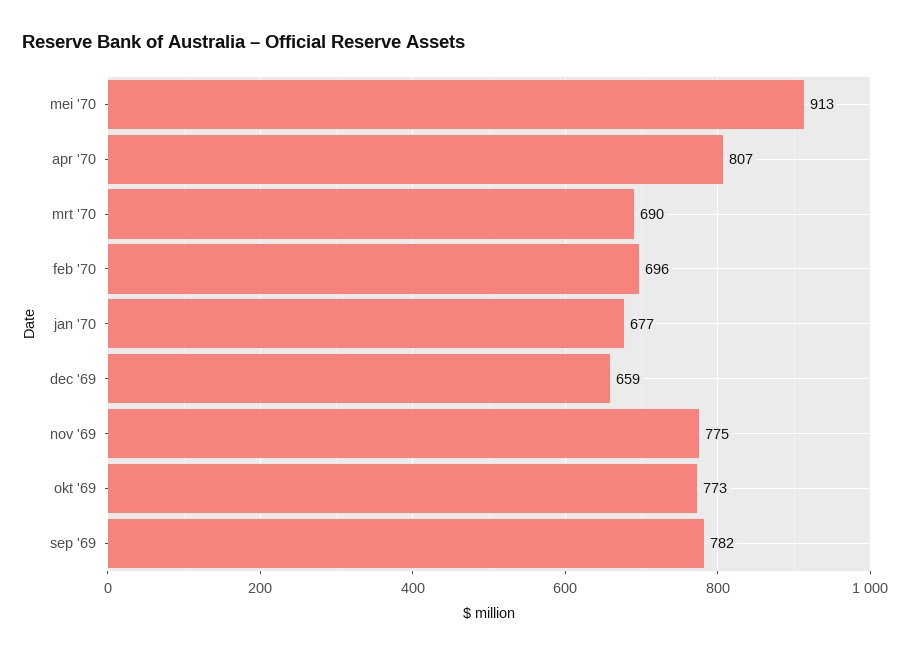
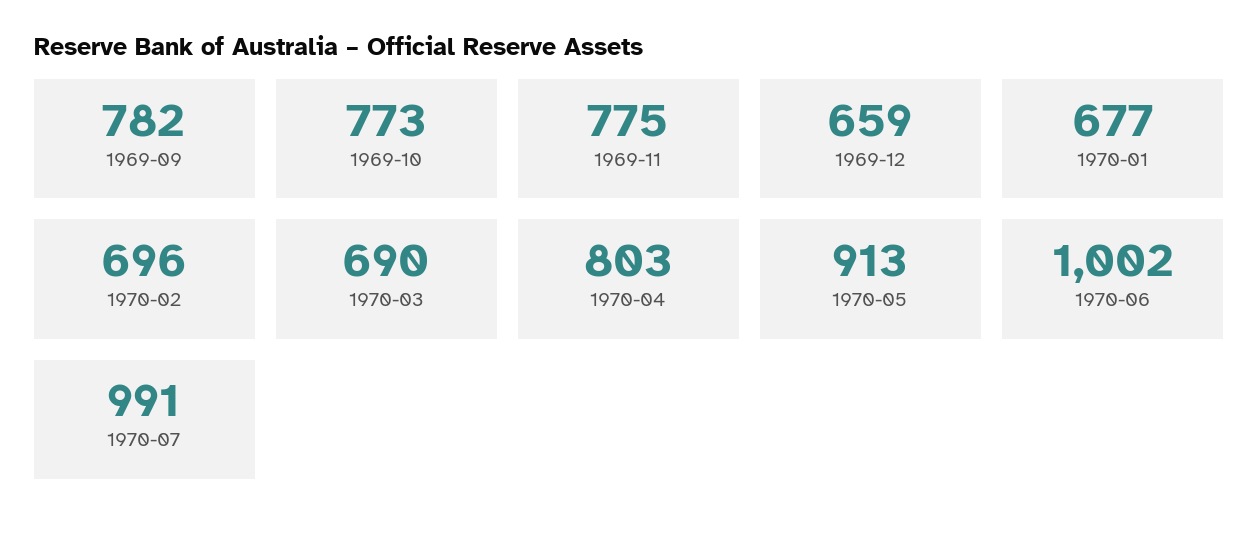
apr '70: 807 -> 803
1970-06: none -> 1002
1970-07: none -> 991

